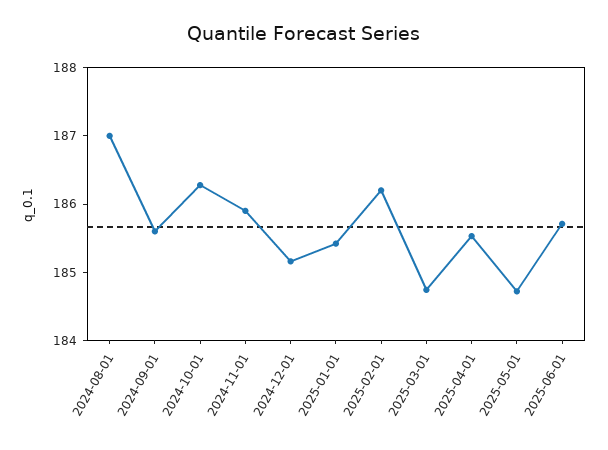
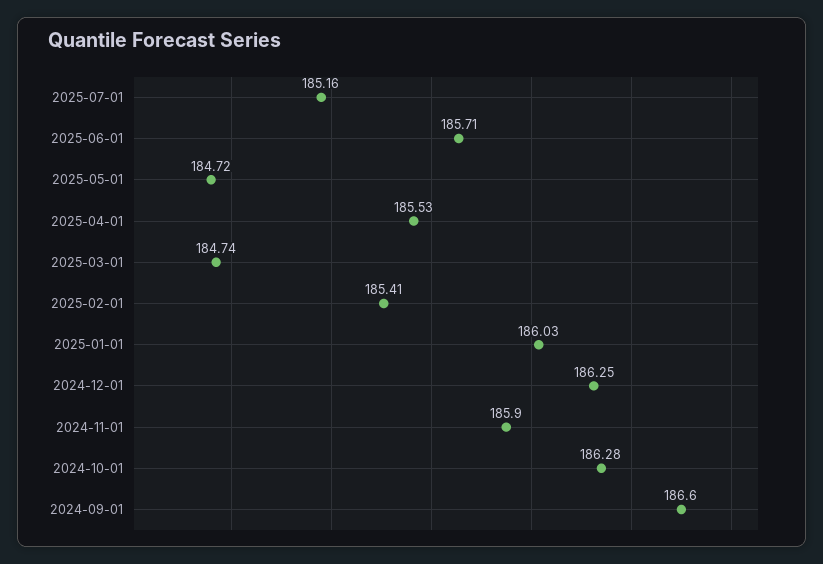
2024-08-01: 187 -> none
2024-09-01: 185.6 -> 186.6
2024-12-01: 185.2 -> 186.25
2025-01-01: 185.4 -> 186.03
2025-02-01: 186.2 -> 185.41
2025-07-01: none -> 185.16

